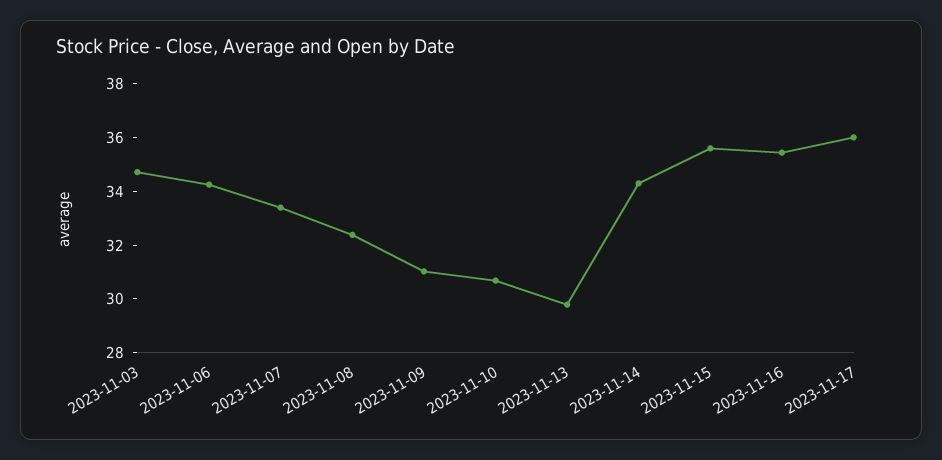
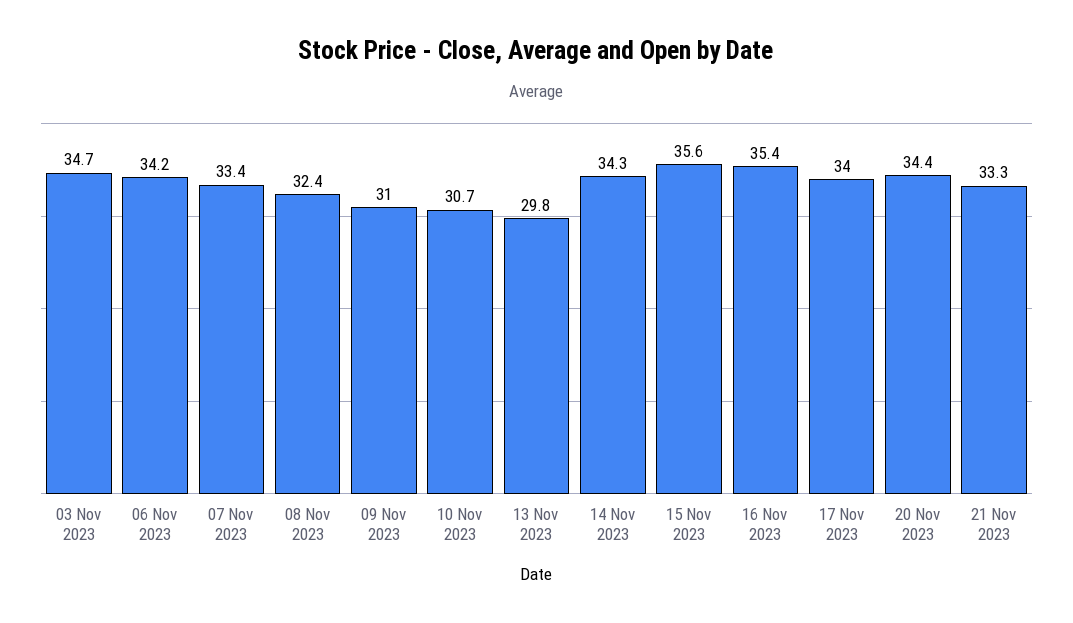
2023-11-17: 36 -> 34
20 Nov 2023: none -> 34.4
21 Nov 2023: none -> 33.3

